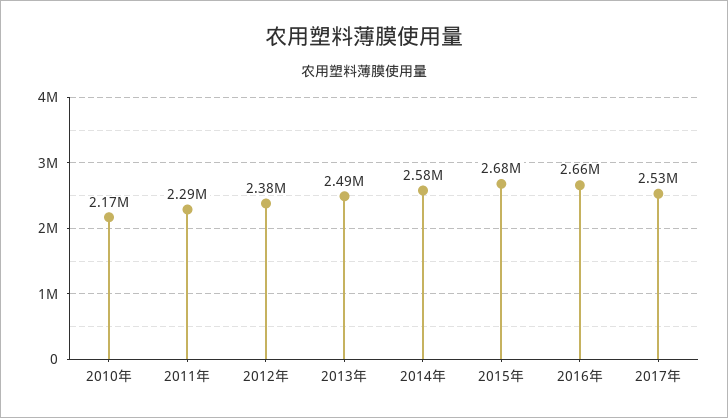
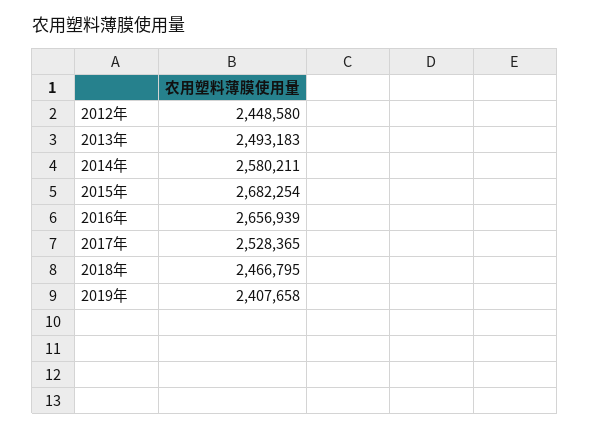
2010年: 2170000 -> none
2011年: 2290000 -> none
2012年: 2380000 -> 2448580
2018年: none -> 2466795
2019年: none -> 2407658

